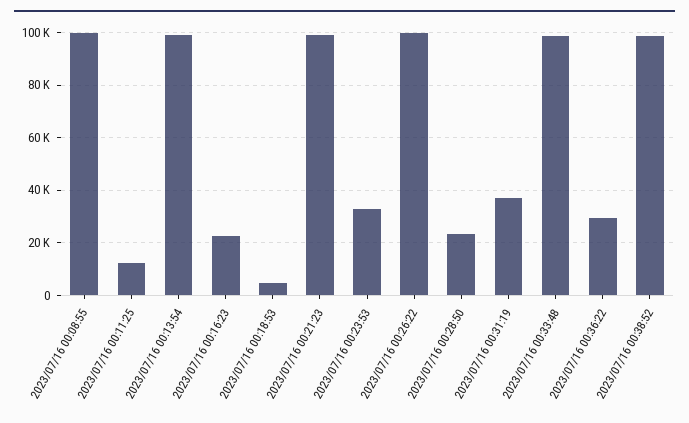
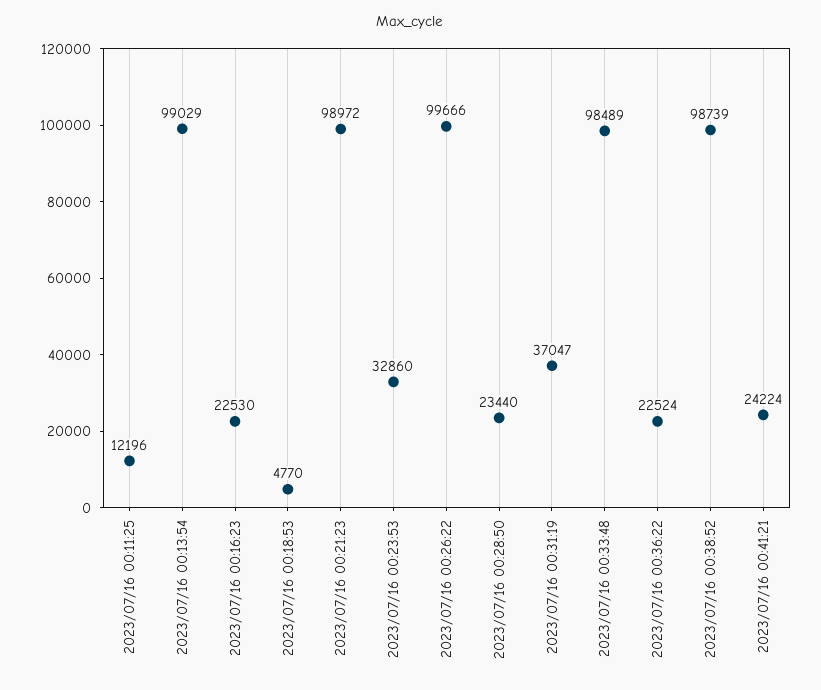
2023/07/16 00:08:55: 100000 -> none
2023/07/16 00:36:22: 30000 -> 22524
2023/07/16 00:41:21: none -> 24224

